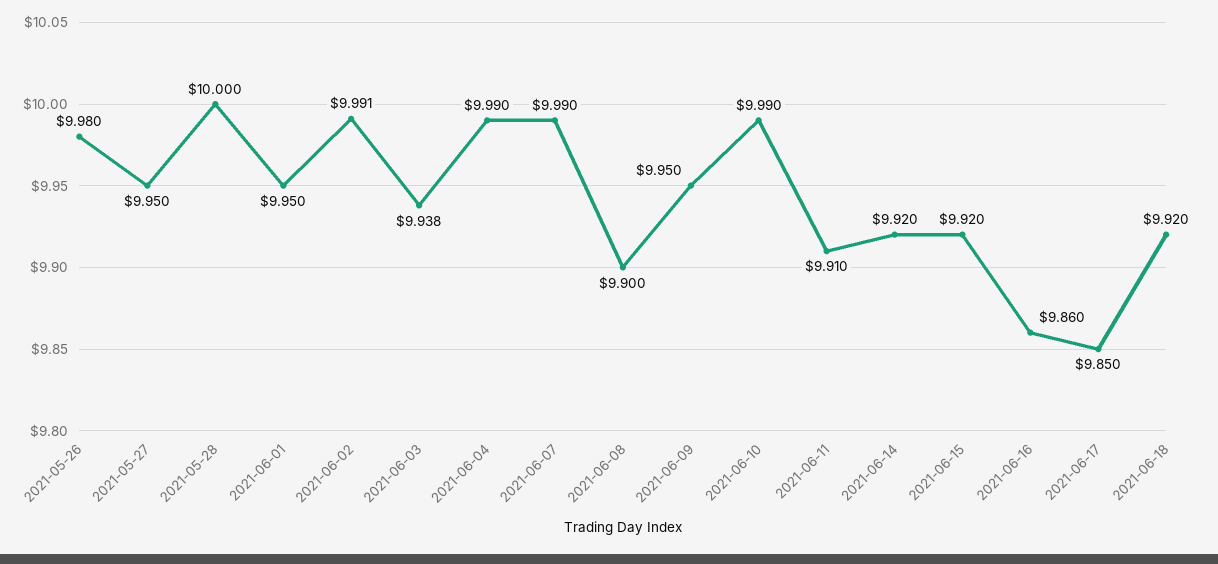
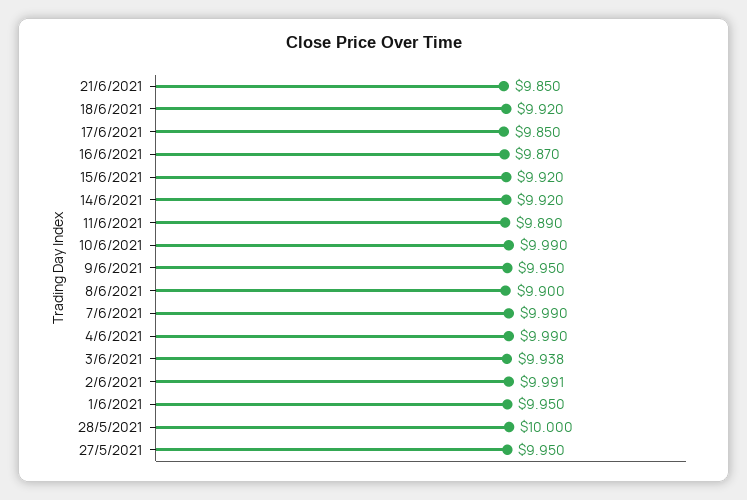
2021-05-26: 9.98 -> none
2021-06-11: 9.91 -> 9.89
2021-06-16: 9.86 -> 9.87
21/6/2021: none -> 9.85

